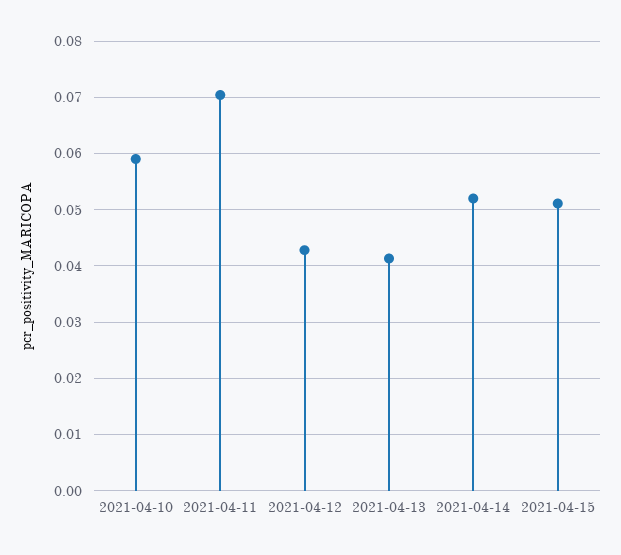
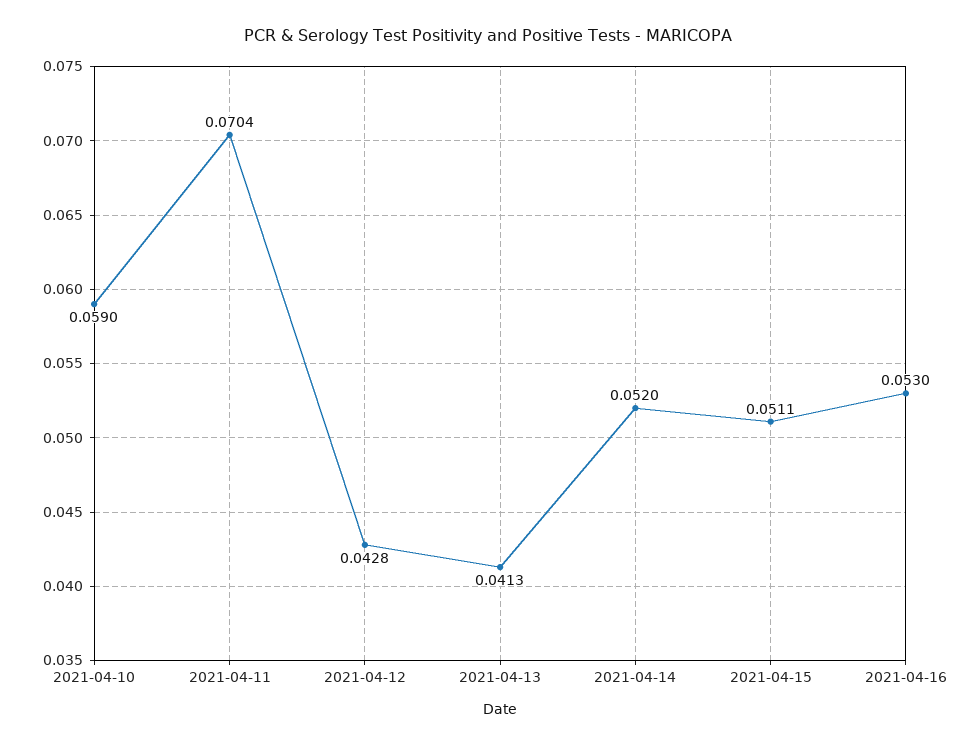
2021-04-16: none -> 0.053

